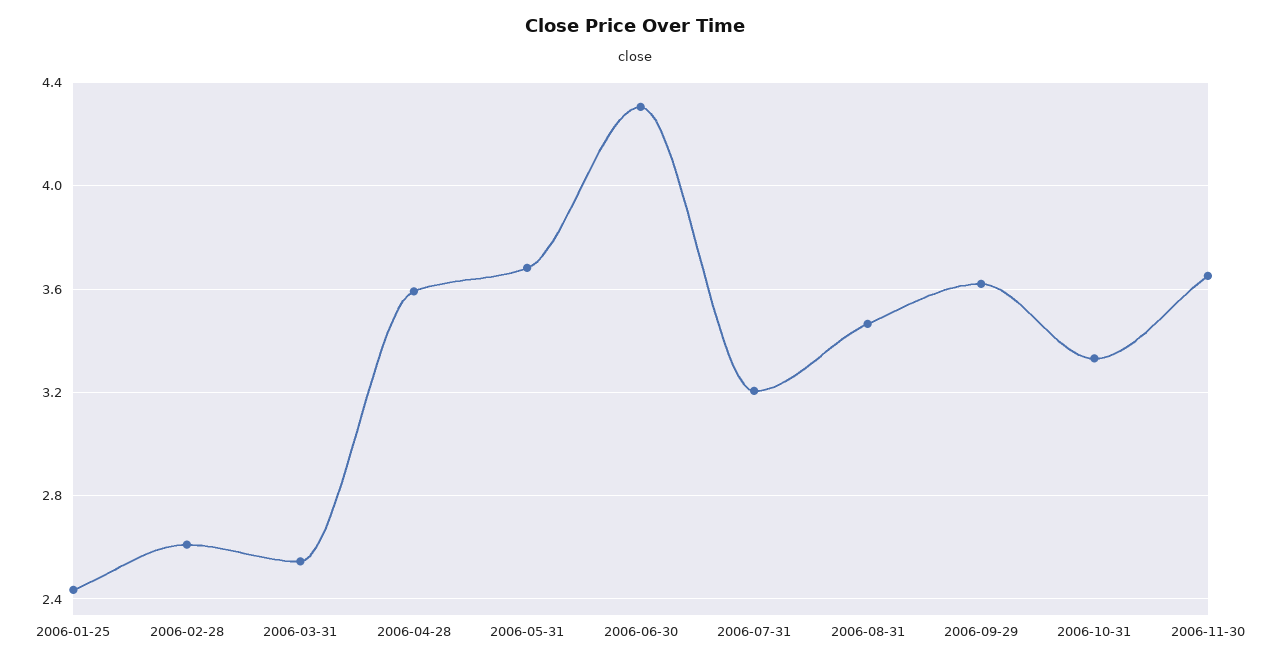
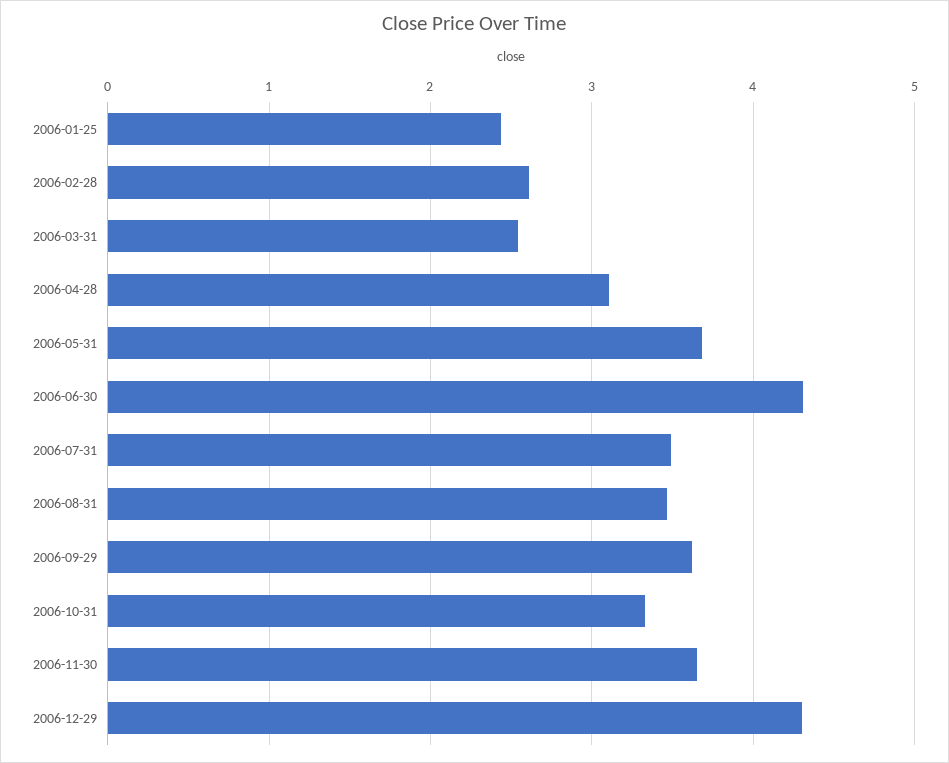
2006-04-28: 3.6 -> 3.1
2006-07-31: 3.2 -> 3.5
2006-12-29: none -> 4.3

